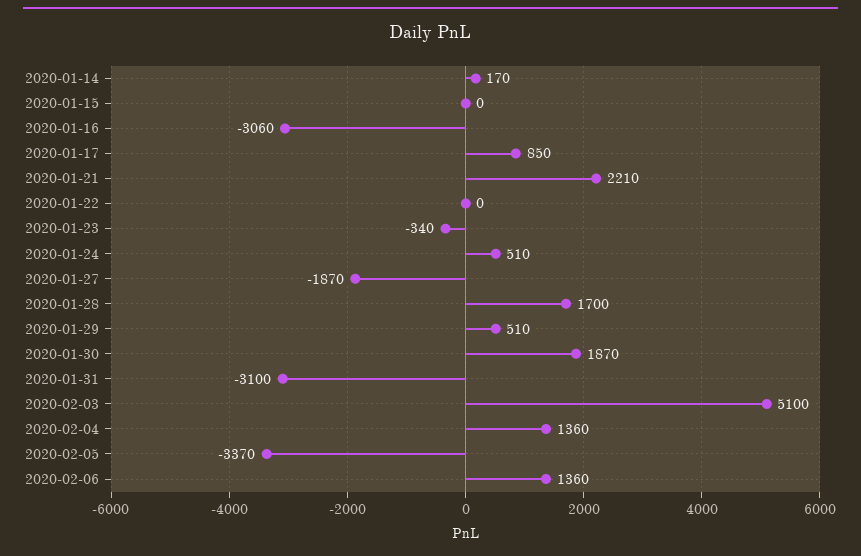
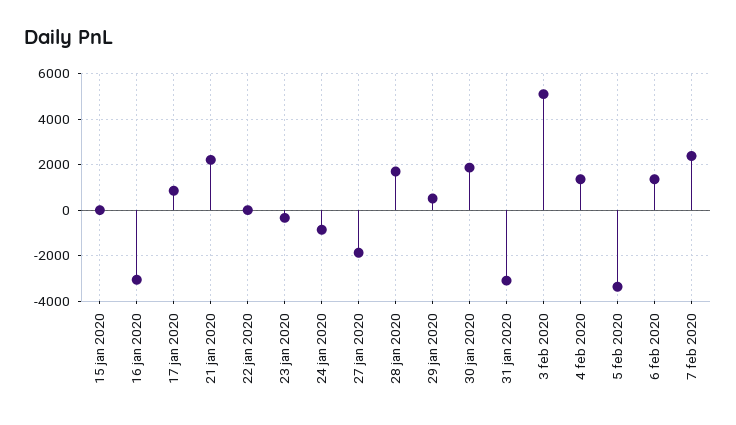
2020-01-14: 170 -> none
2020-01-24: 510 -> -1000
7 feb 2020: none -> 2500

